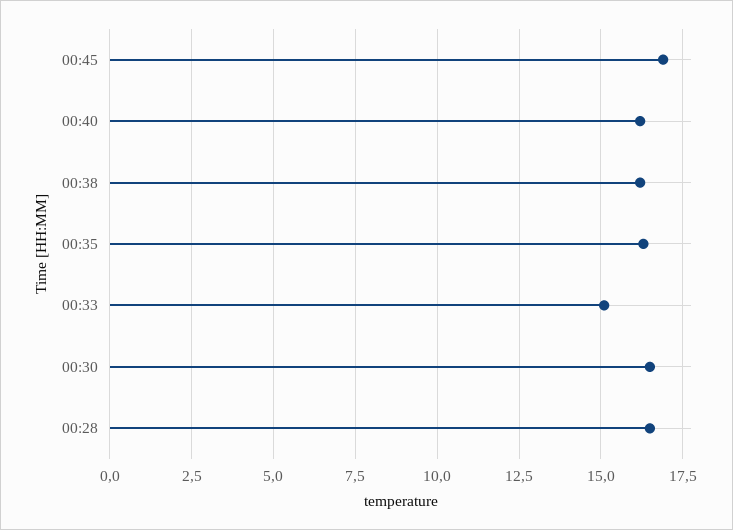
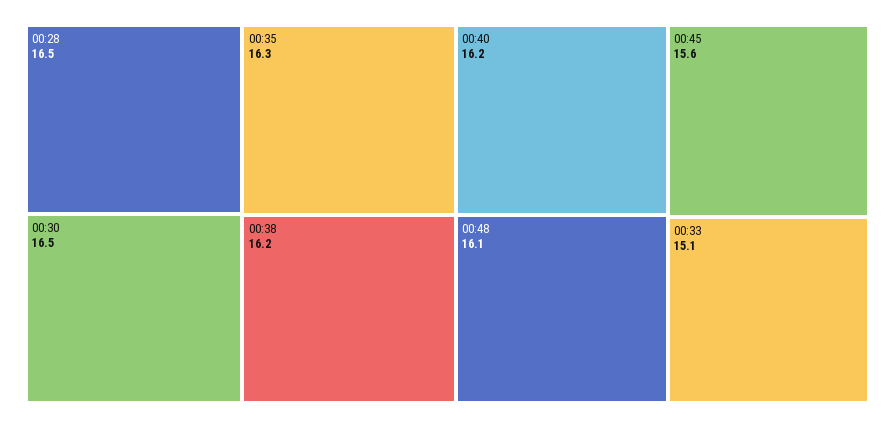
00:45: 17 -> 15.6
00:48: none -> 16.1

